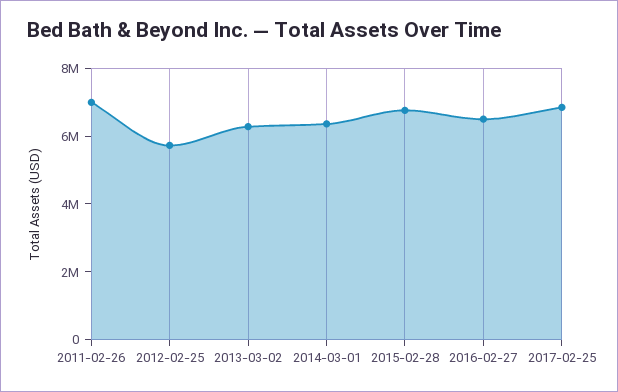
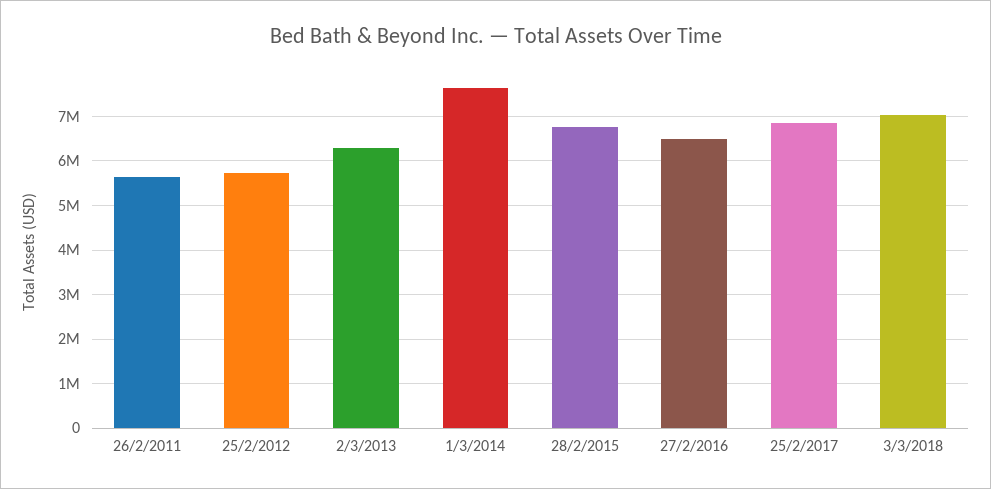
2011-02-26: 7000000 -> 5600000
2014-03-01: 6500000 -> 7600000
3/3/2018: none -> 7000000

